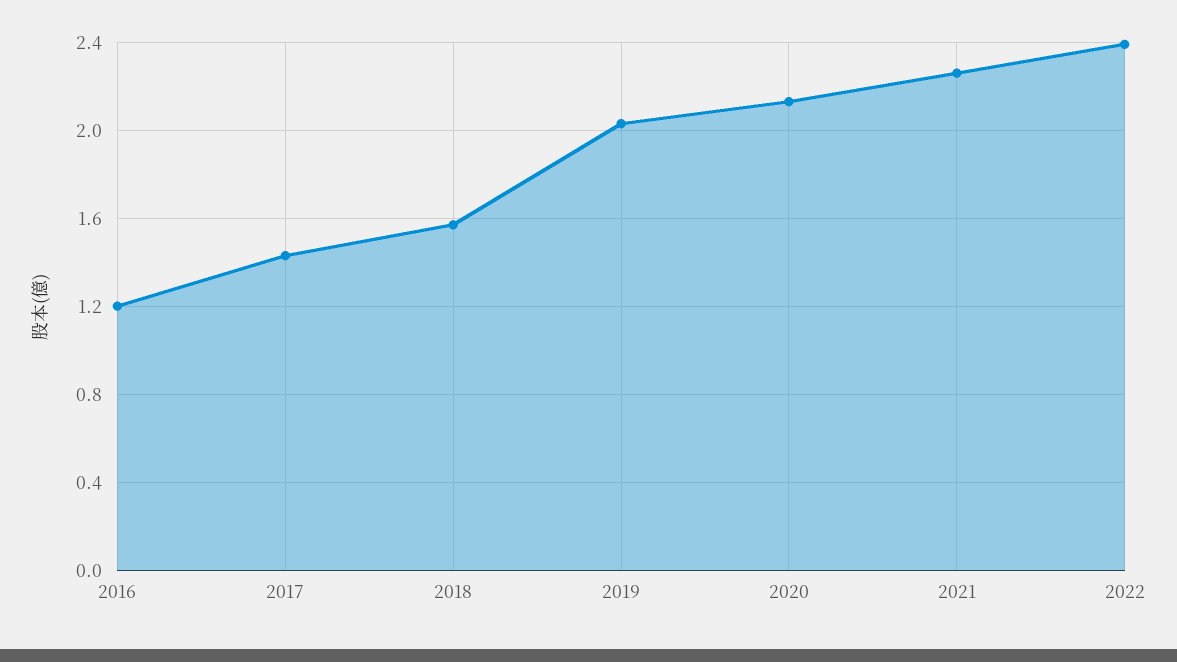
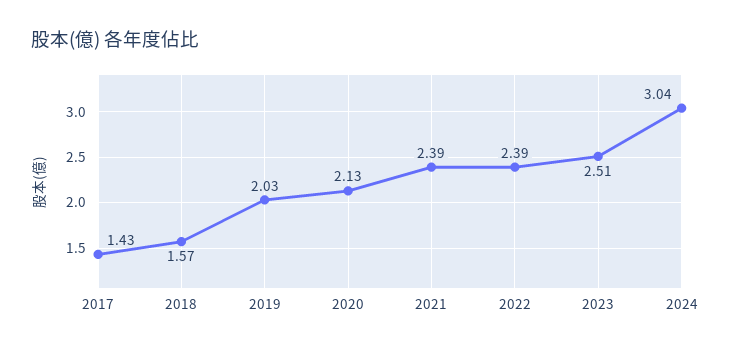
2016: 1.2 -> none
2021: 2.25 -> 2.39
2023: none -> 2.51
2024: none -> 3.04

